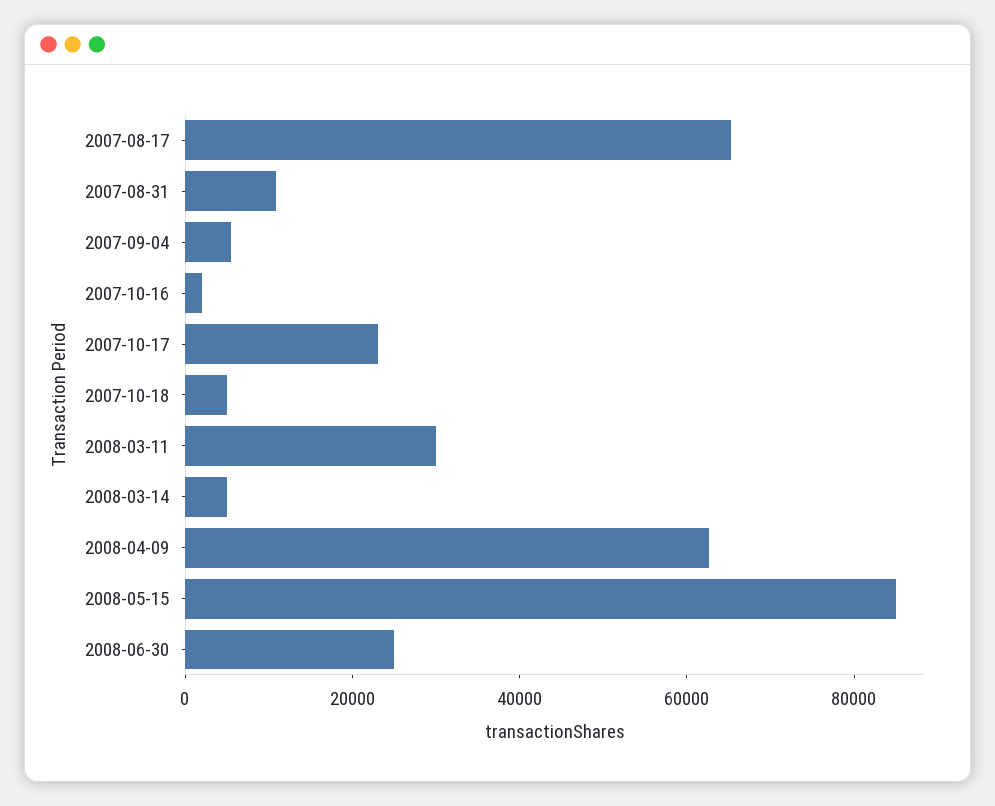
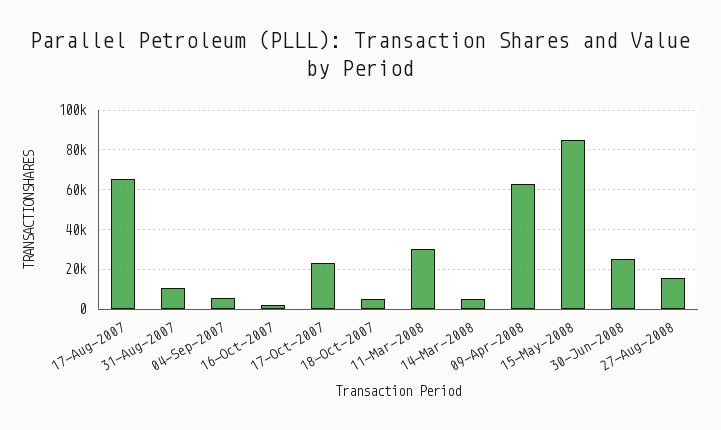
27-Aug-2008: none -> 15000

